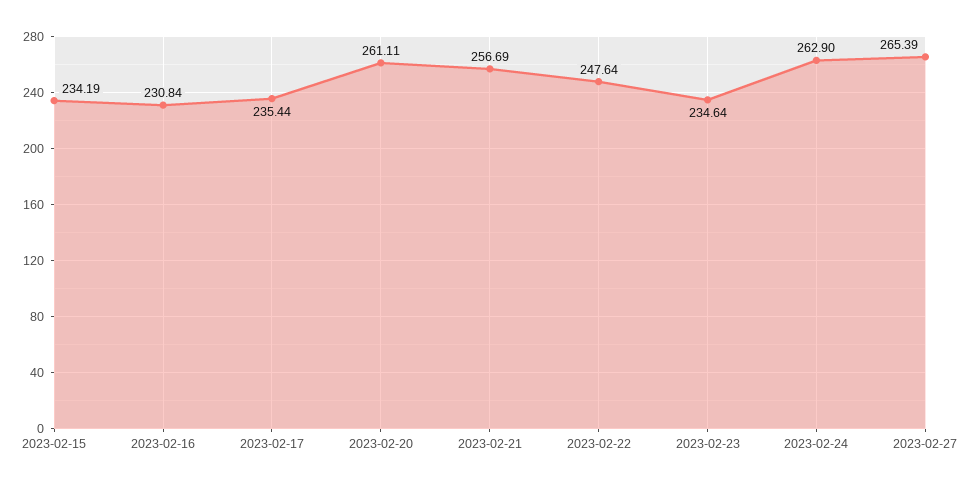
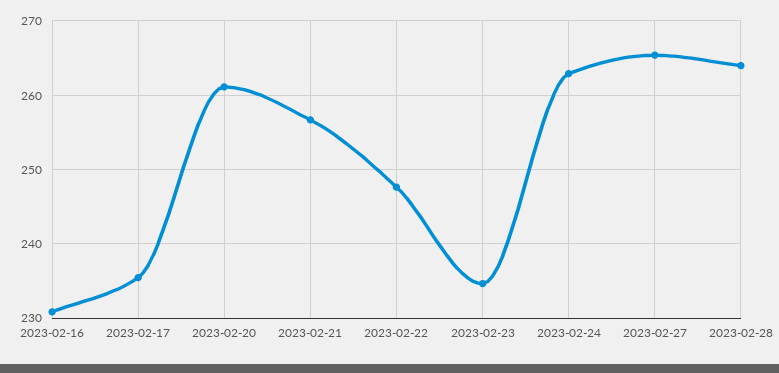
2023-02-15: 234.19 -> none
2023-02-28: none -> 264

